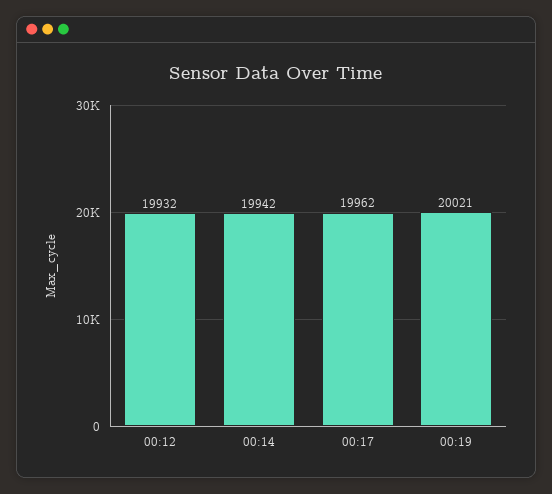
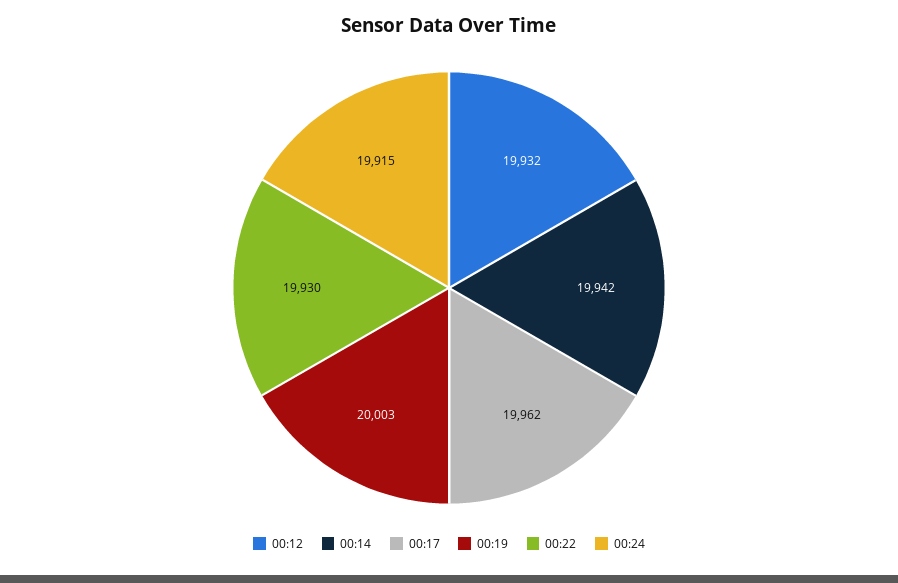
00:19: 20021 -> 20003
00:22: none -> 19930
00:24: none -> 19915

